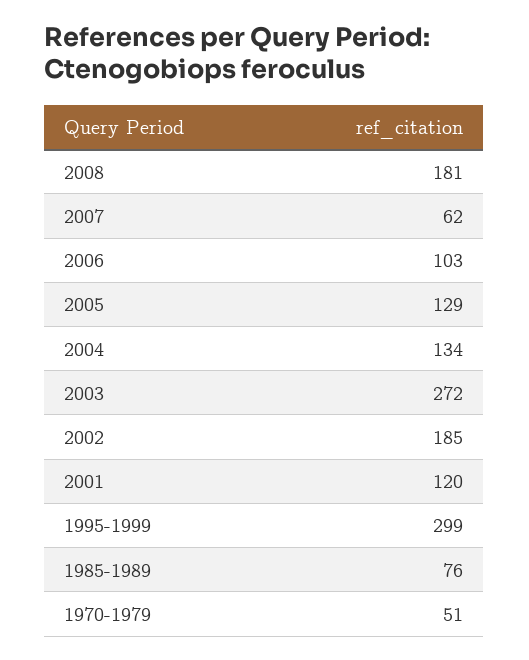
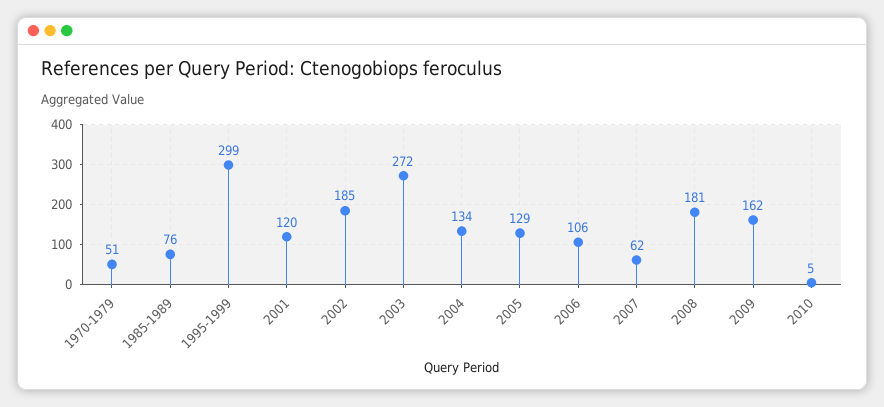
2006: 103 -> 106
2009: none -> 162
2010: none -> 5

